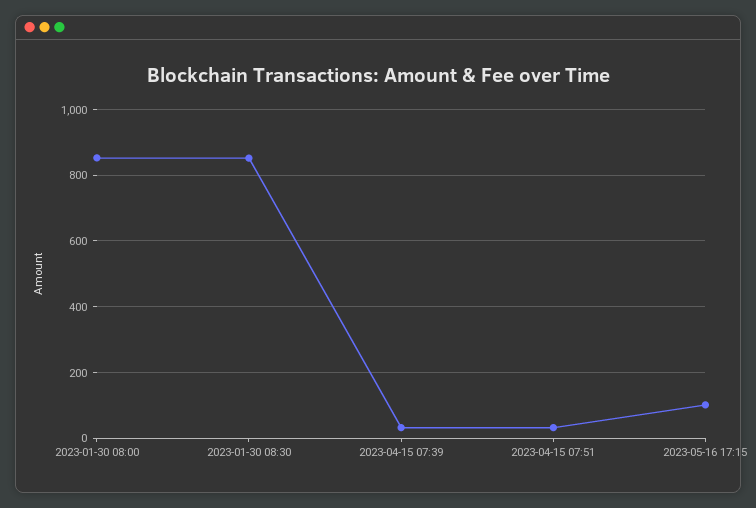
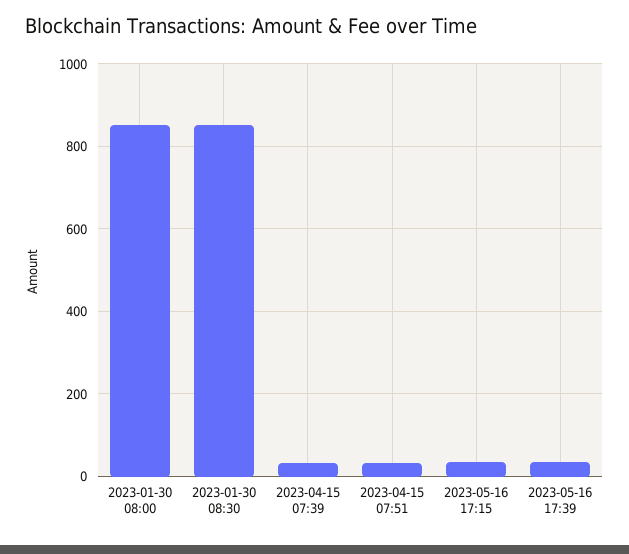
2023-05-16 17:15: 100 -> 40
2023-05-16 17:39: none -> 40

